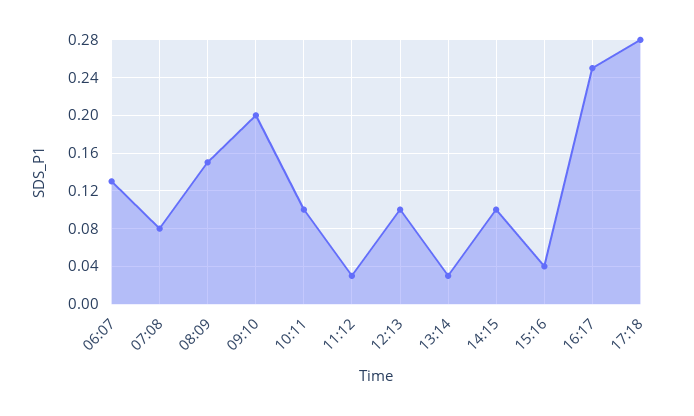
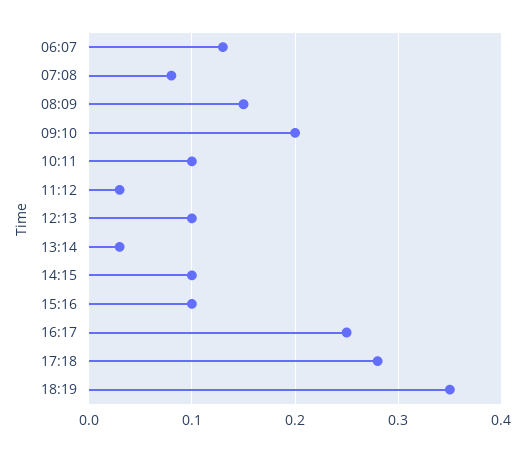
15:16: 0.04 -> 0.1
18:19: none -> 0.35

